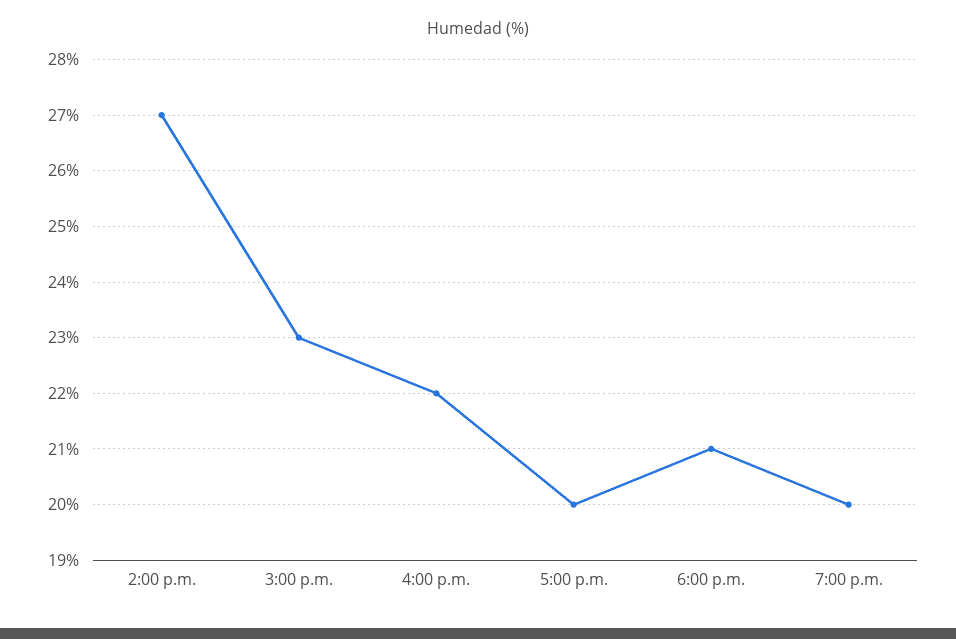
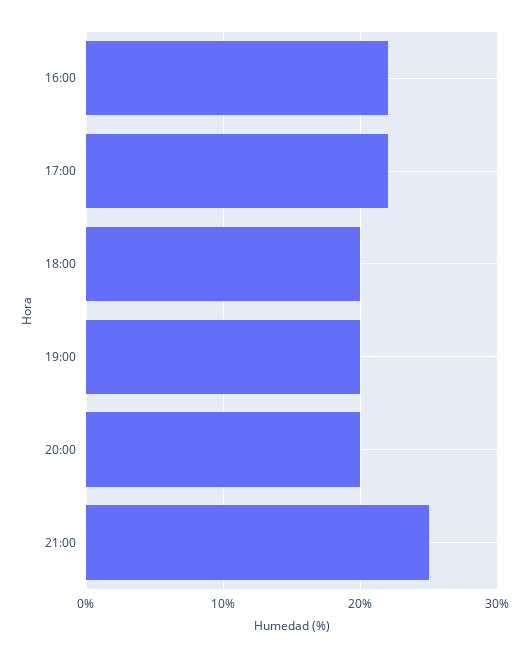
2:00 p.m.: 27 -> none
3:00 p.m.: 23 -> none
5:00 p.m.: 20 -> 22
6:00 p.m.: 21 -> 20
20:00: none -> 20
21:00: none -> 25

